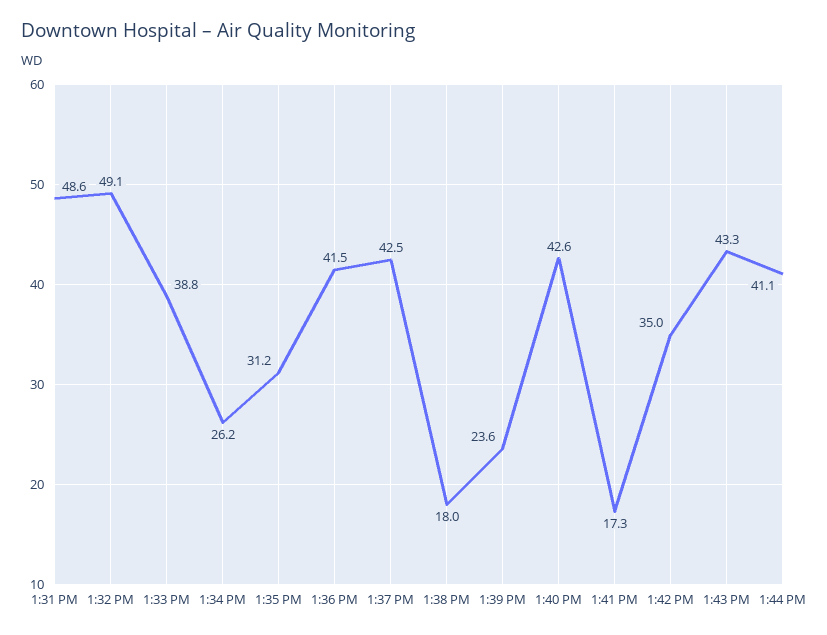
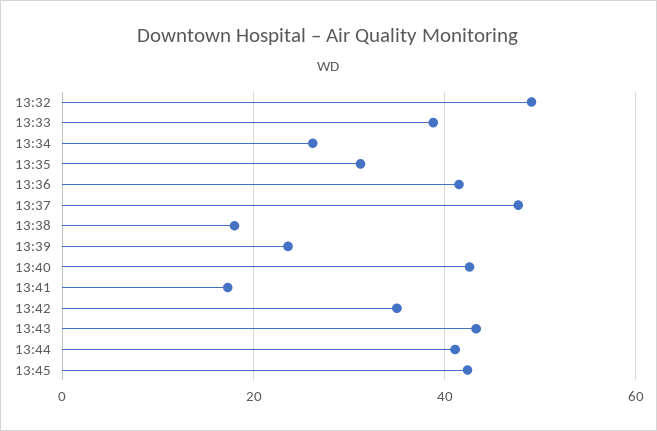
1:31 PM: 48.6 -> none
1:37 PM: 42.5 -> 48
13:45: none -> 42

